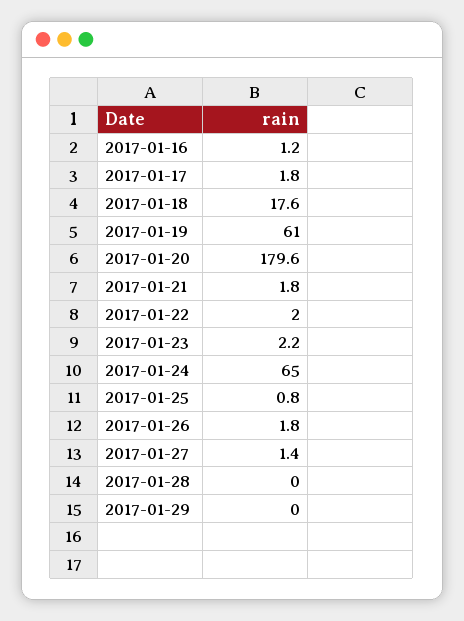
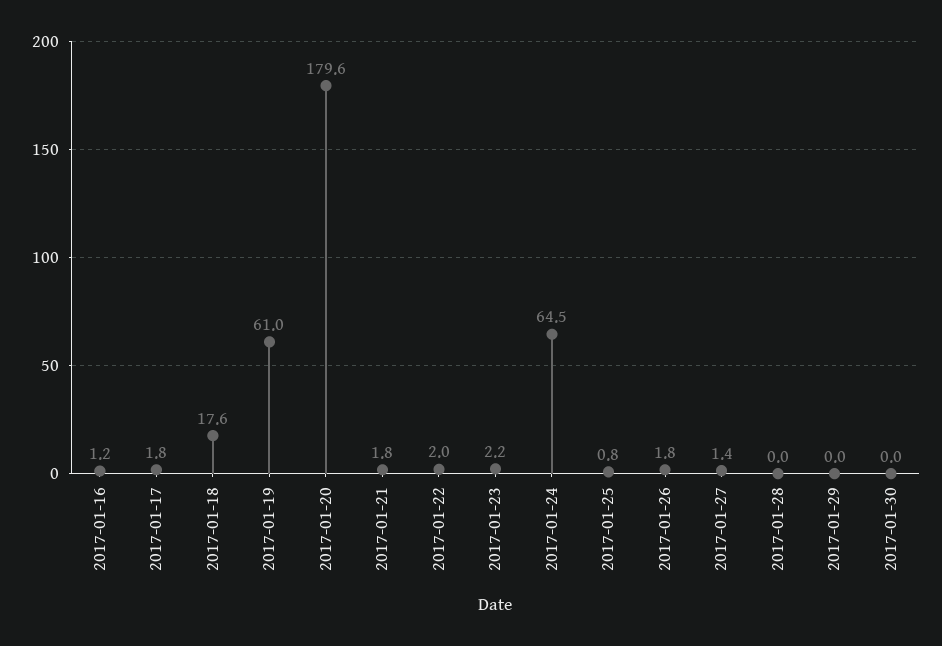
2017-01-24: 65 -> 64.5
2017-01-30: none -> 0

